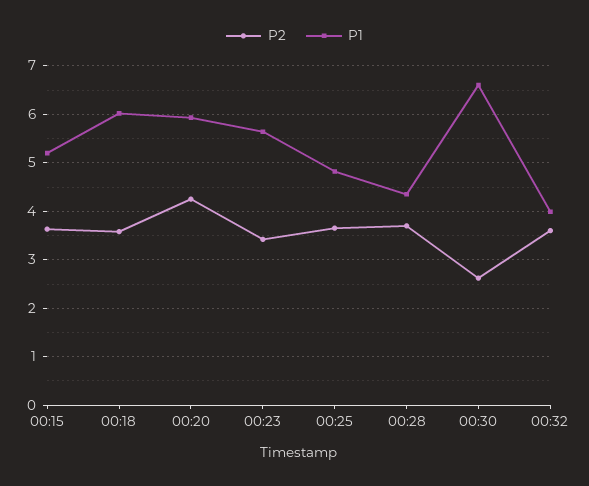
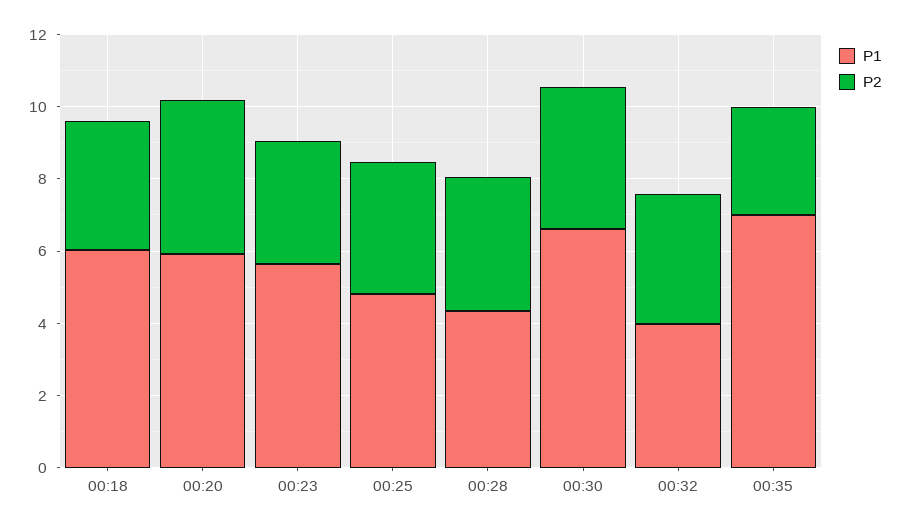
P2, 00:15: 3.6 -> none
P1, 00:15: 5.2 -> none
P2, 00:30: 2.6 -> 4
P1, 00:35: none -> 7
P2, 00:35: none -> 3

